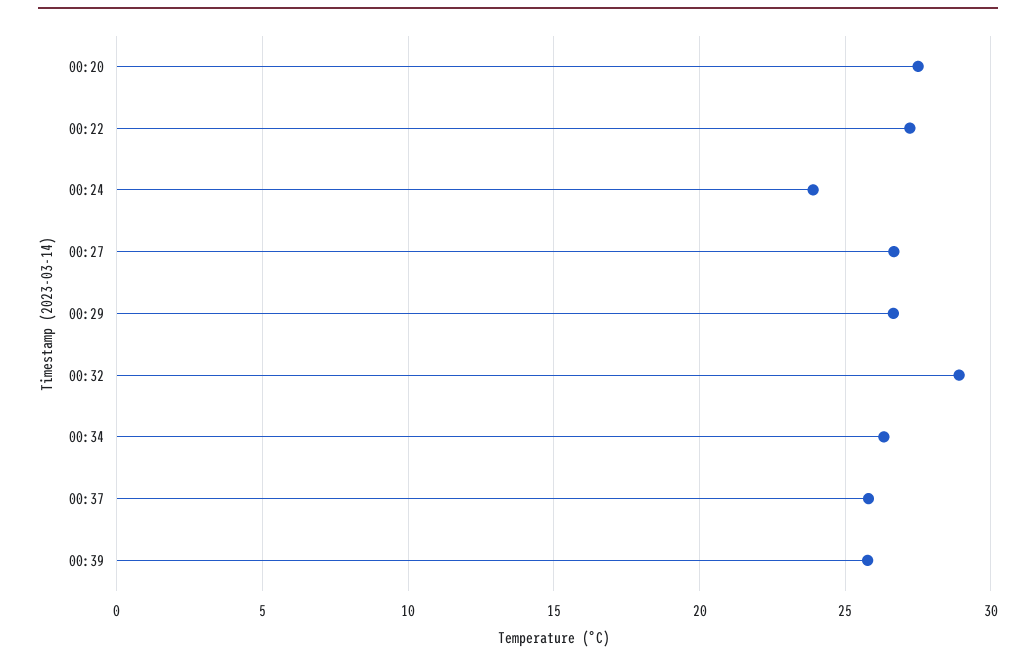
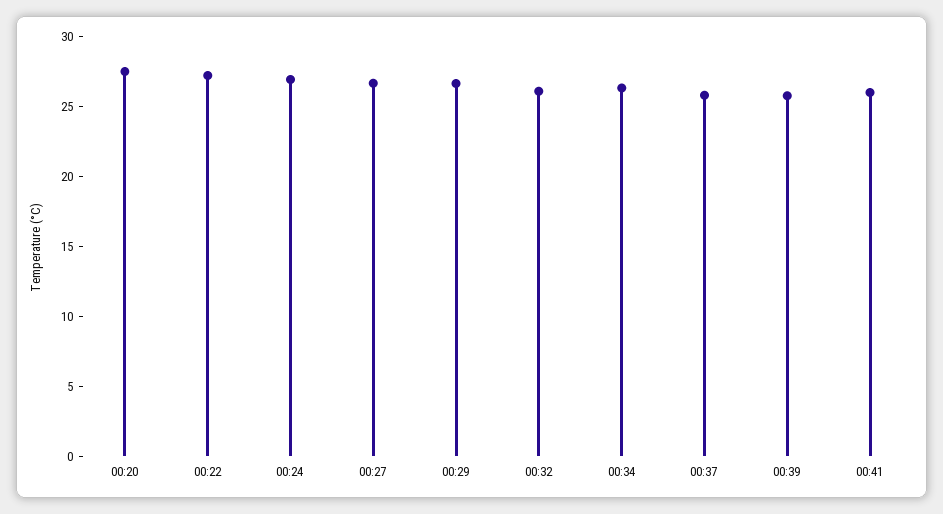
00:24: 24 -> 27
00:32: 29 -> 26
00:41: none -> 26

